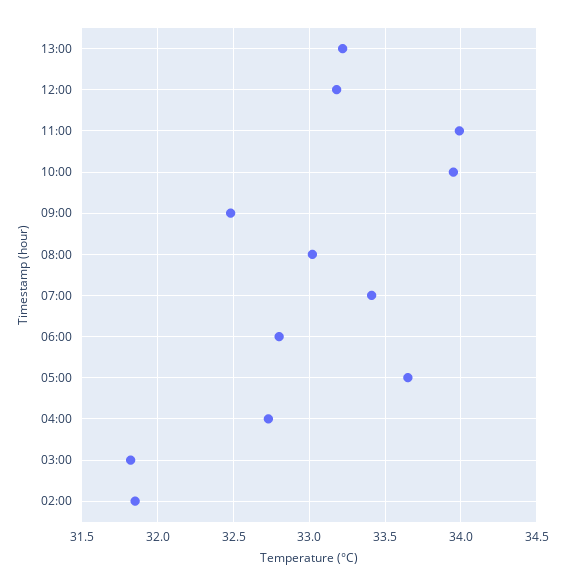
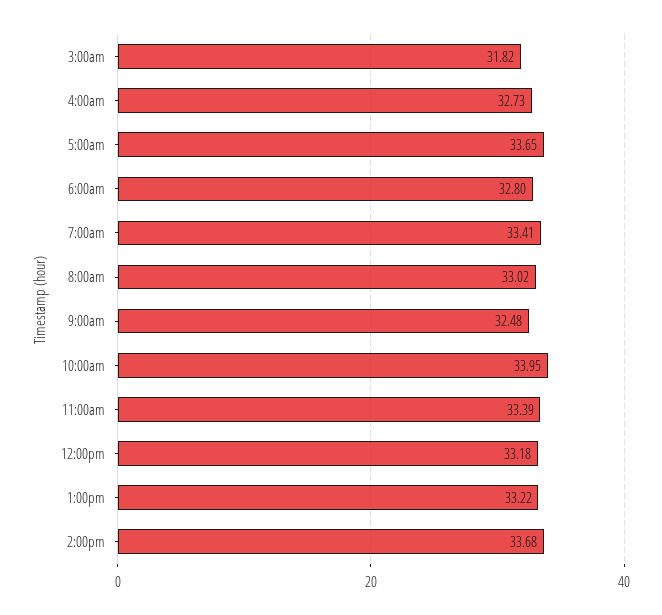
11:00: 34 -> 33.39
02:00: 31.85 -> none
2:00pm: none -> 33.68

